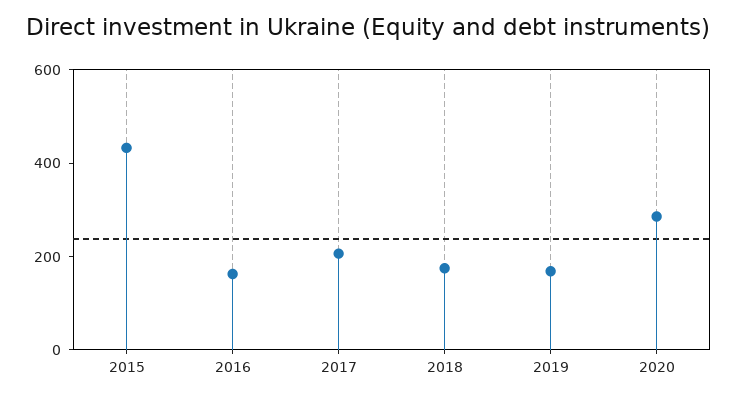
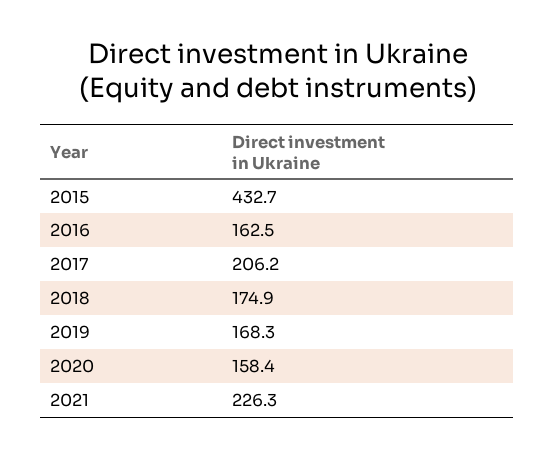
2020: 300 -> 158.4
2021: none -> 226.3

